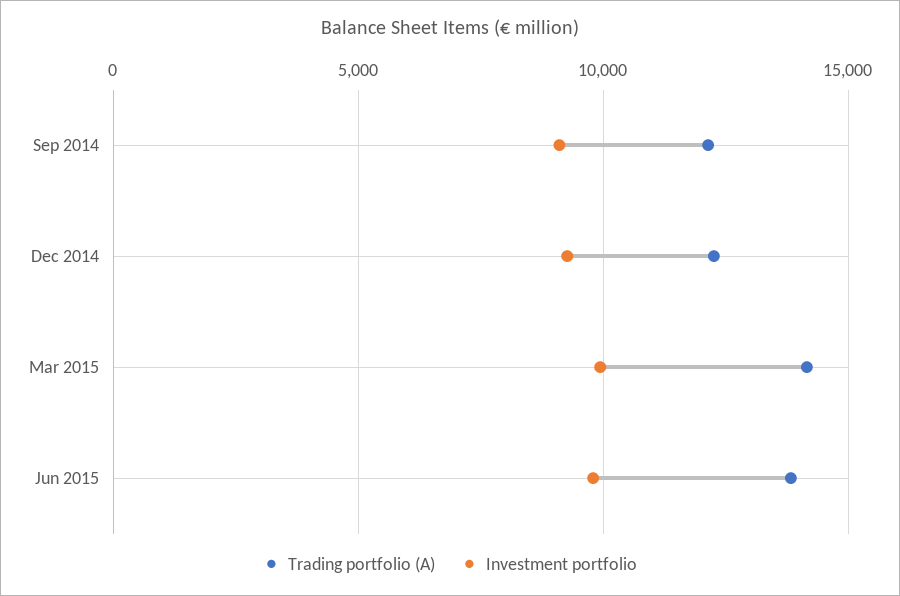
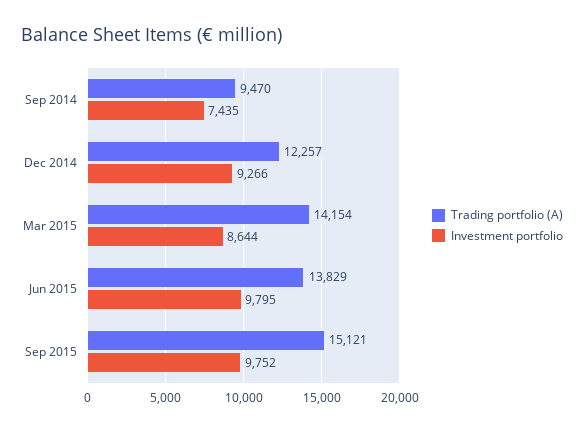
Trading portfolio (A), Sep 2014: 12000 -> 9470
Investment portfolio, Sep 2014: 9000 -> 7435
Investment portfolio, Mar 2015: 10000 -> 8644
Trading portfolio (A), Sep 2015: none -> 15121
Investment portfolio, Sep 2015: none -> 9752

